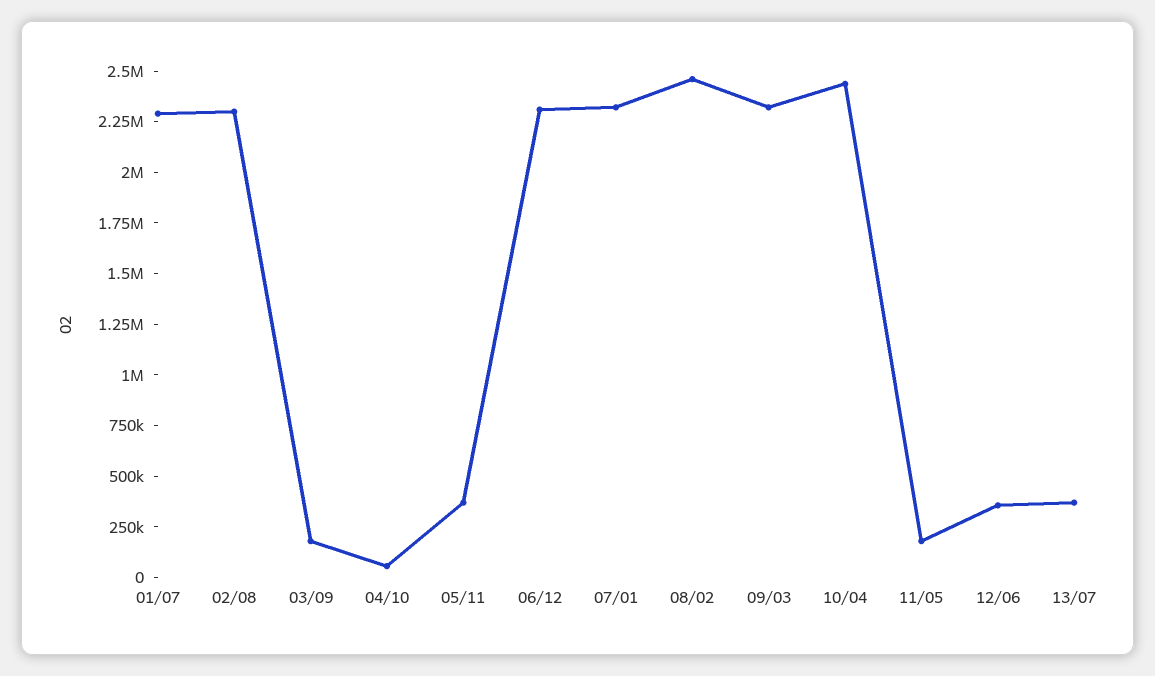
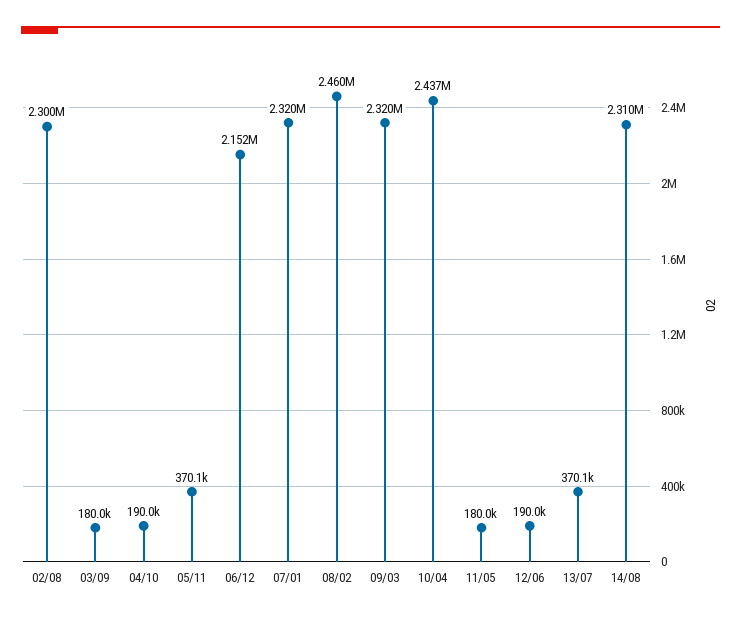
01/07: 2300000 -> none
04/10: 50000 -> 190000
06/12: 2300000 -> 2152000
12/06: 350000 -> 190000
14/08: none -> 2310000

